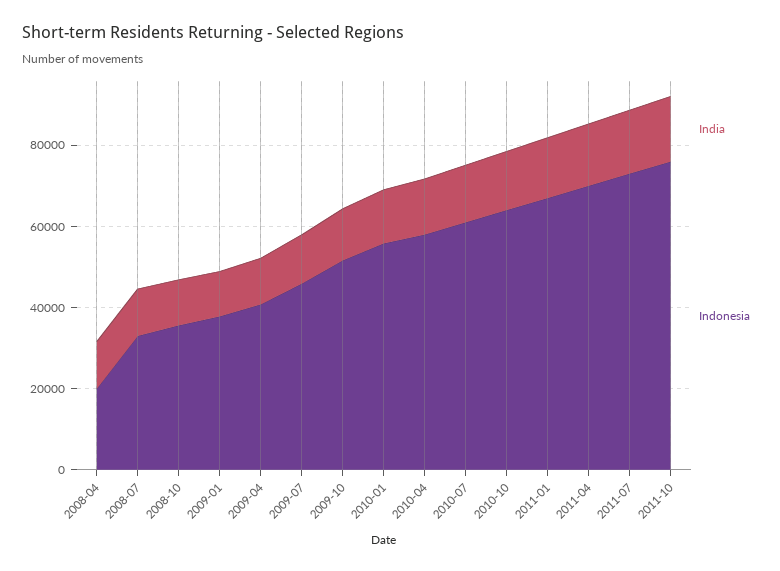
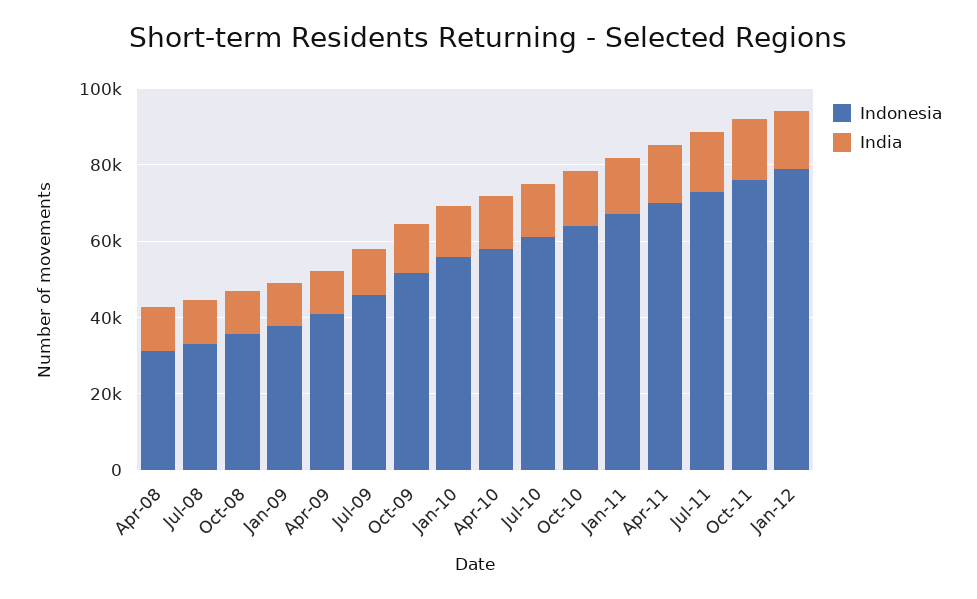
Indonesia, 2008-04: 20000 -> 30000
Indonesia, Jan-12: none -> 80000
India, Jan-12: none -> 15000

